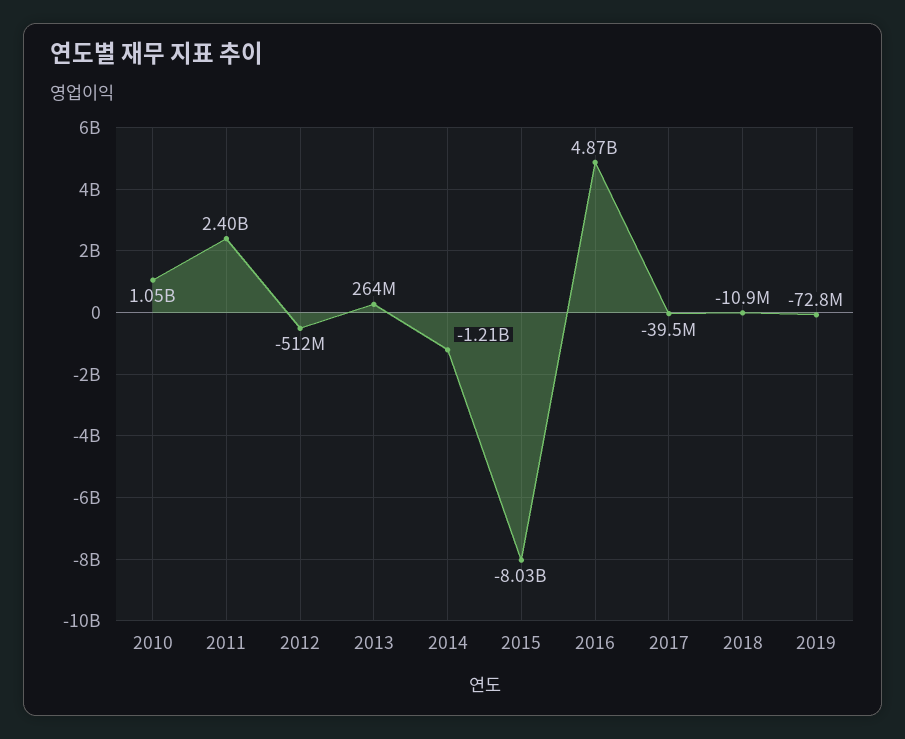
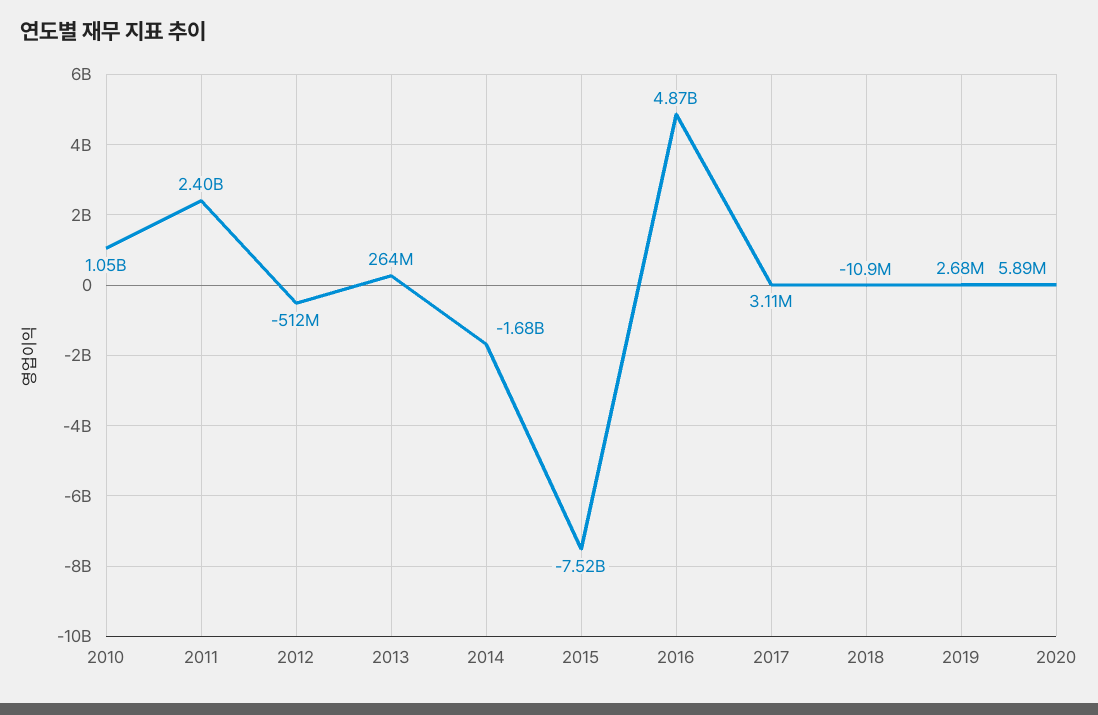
2014: -1210000000 -> -1680000000
2015: -8030000000 -> -7520000000
2017: -39500000 -> 3110000
2019: -72800000 -> 2680000
2020: none -> 5890000

